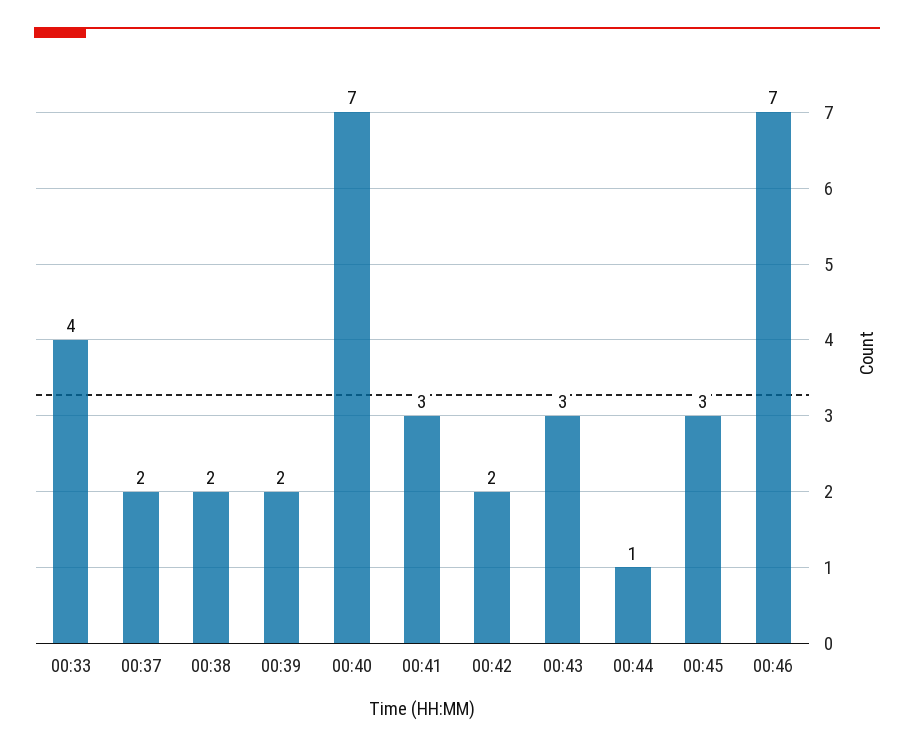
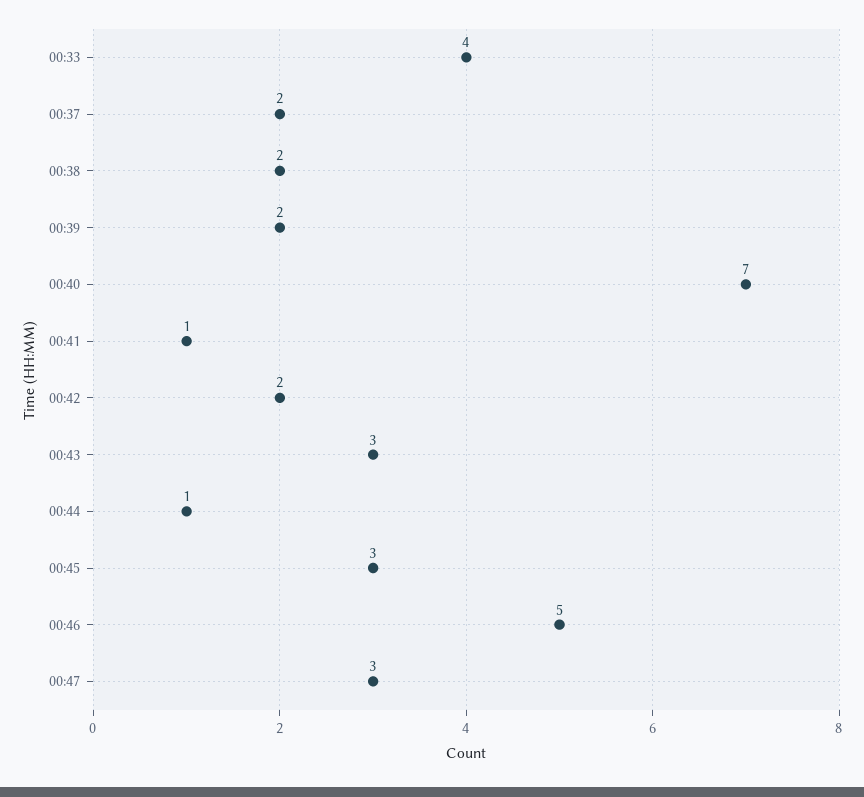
00:41: 3 -> 1
00:46: 7 -> 5
00:47: none -> 3

